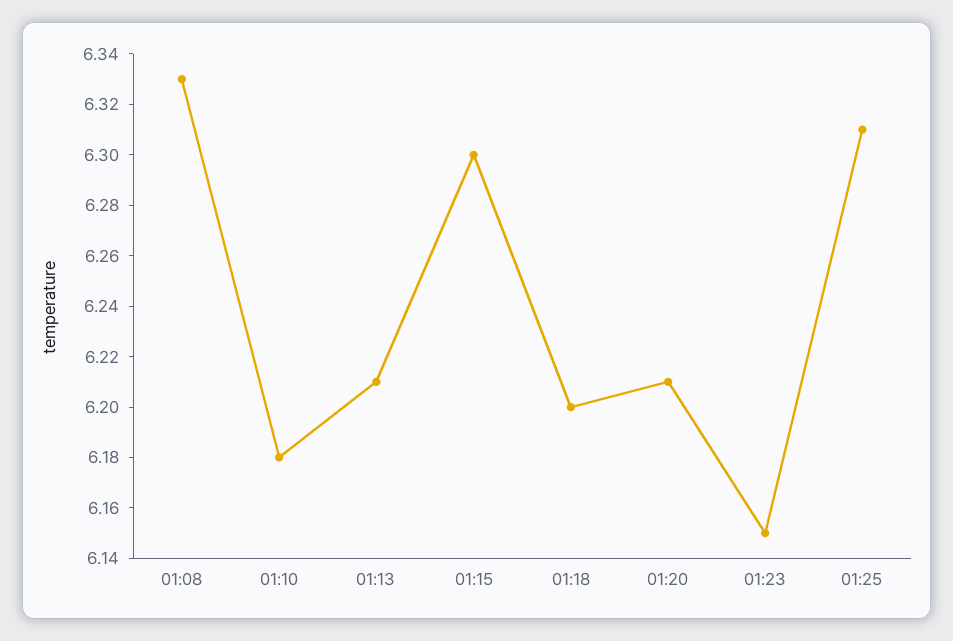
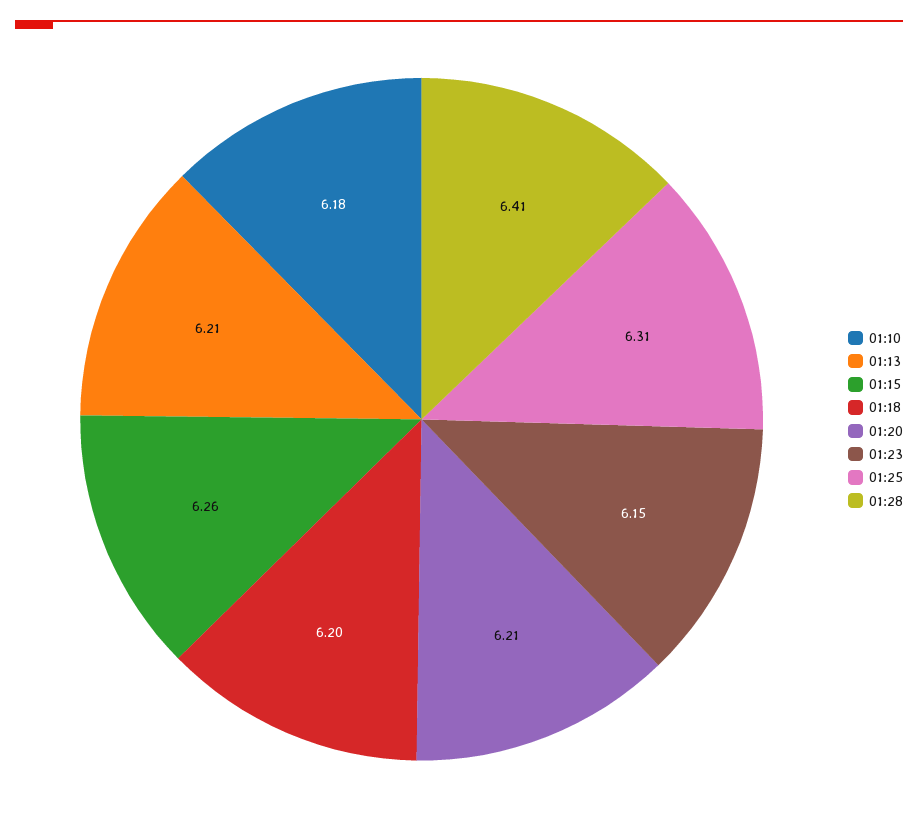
01:08: 6.33 -> none
01:15: 6.3 -> 6.26
01:28: none -> 6.41

